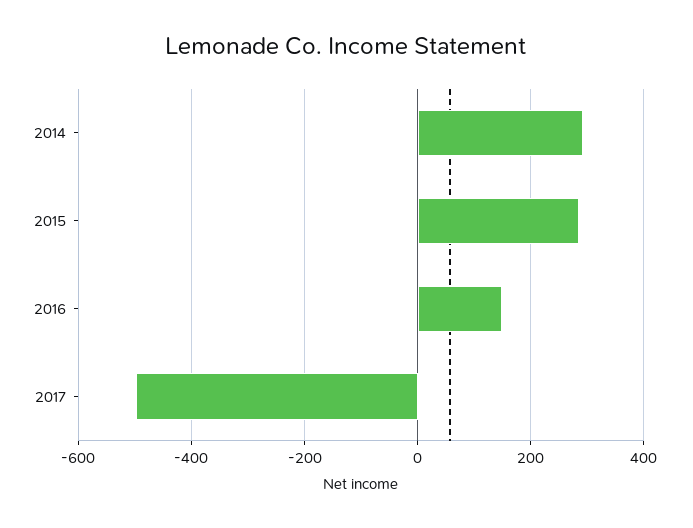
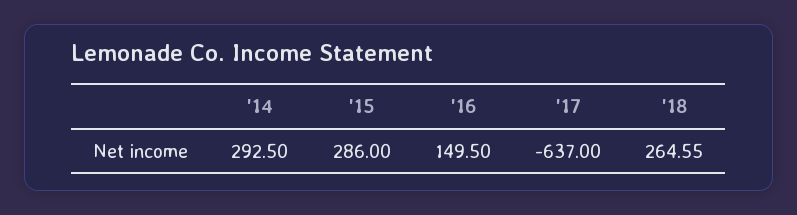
2017: -500 -> -637
'18: none -> 264.55

